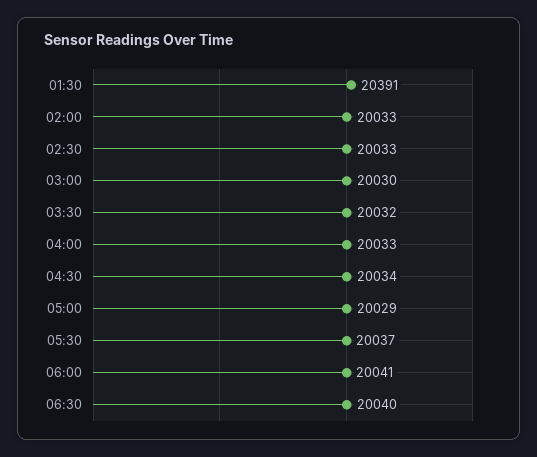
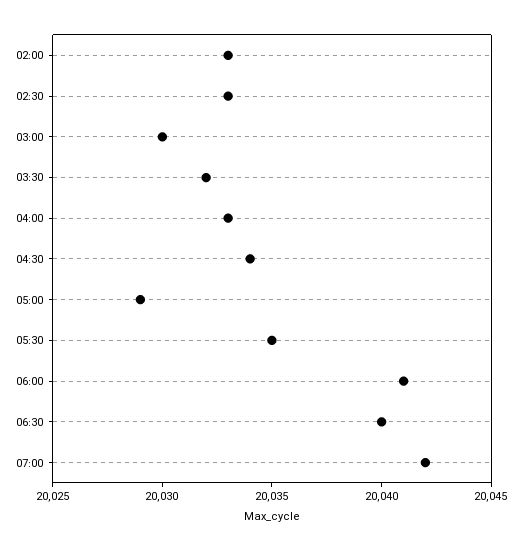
01:30: 20391 -> none
05:30: 20037 -> 20035
07:00: none -> 20042

